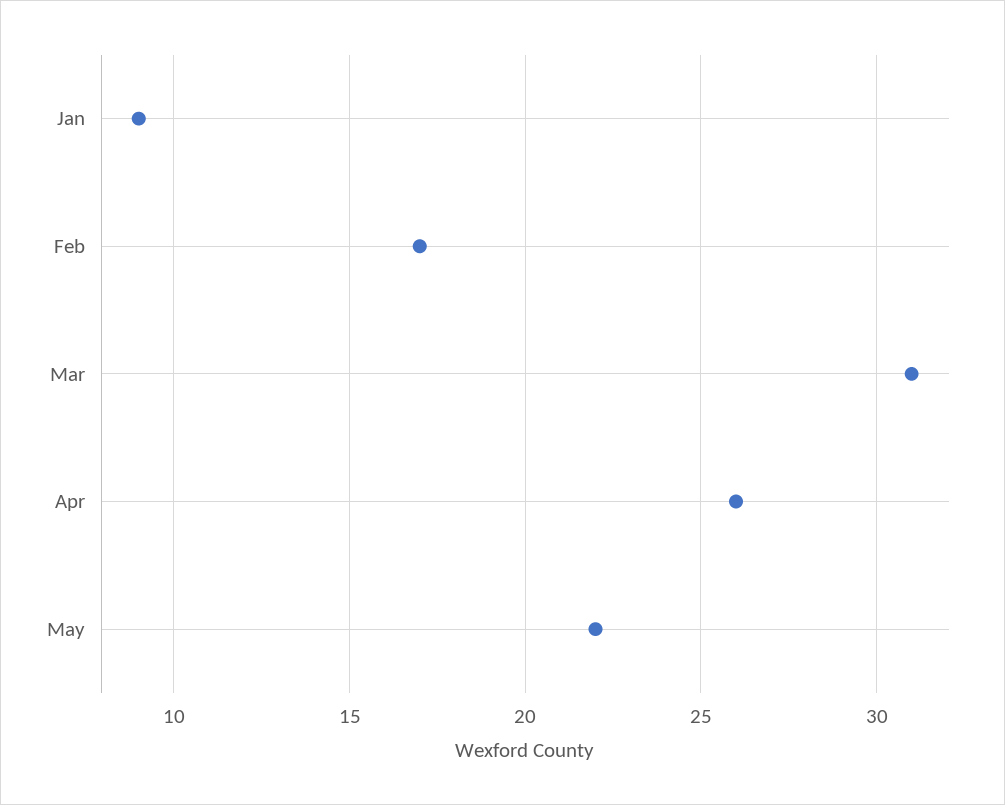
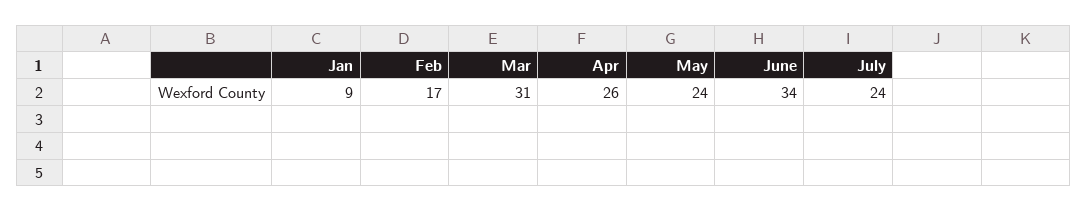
May: 22 -> 24
June: none -> 34
July: none -> 24

